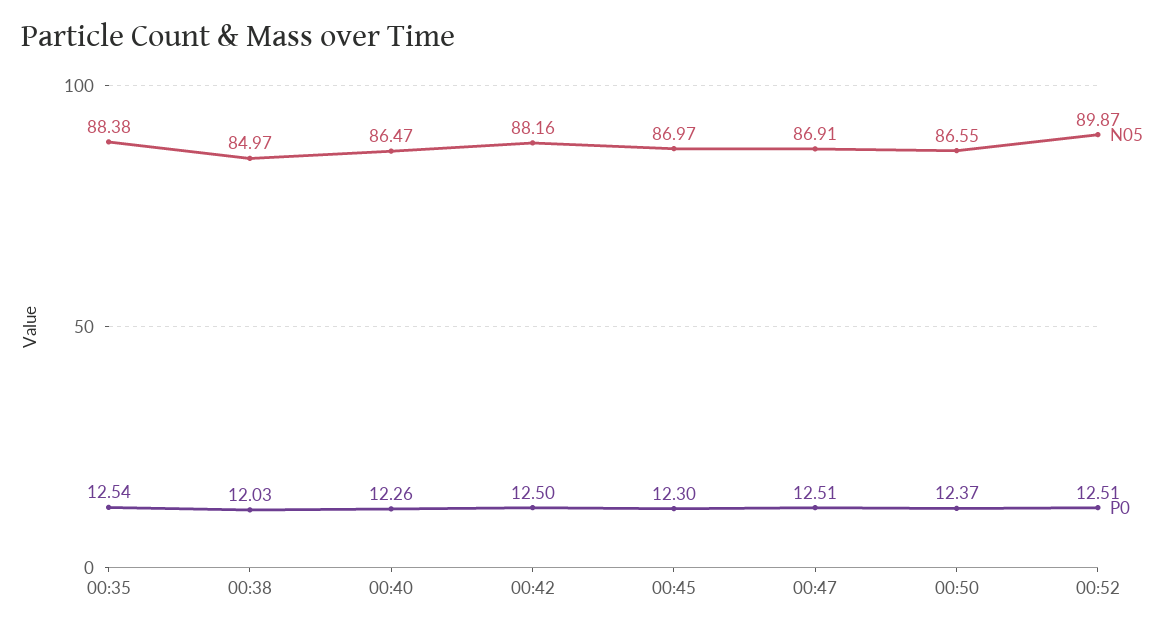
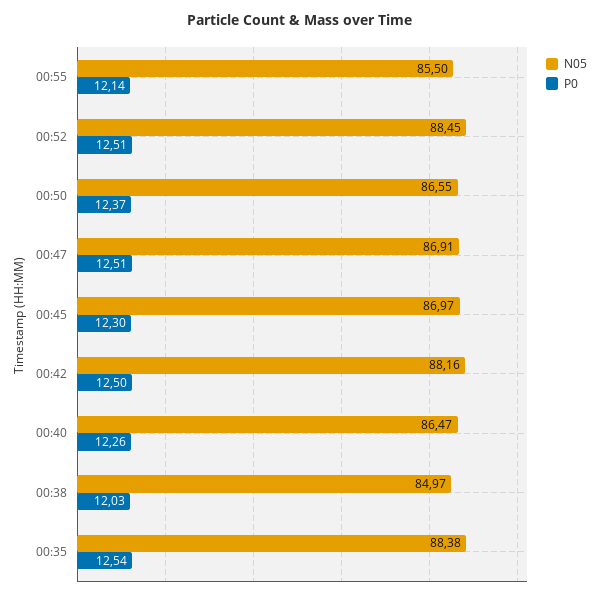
N05, 00:52: 89.87 -> 88.45
N05, 00:55: none -> 85.5
P0, 00:55: none -> 12.14

